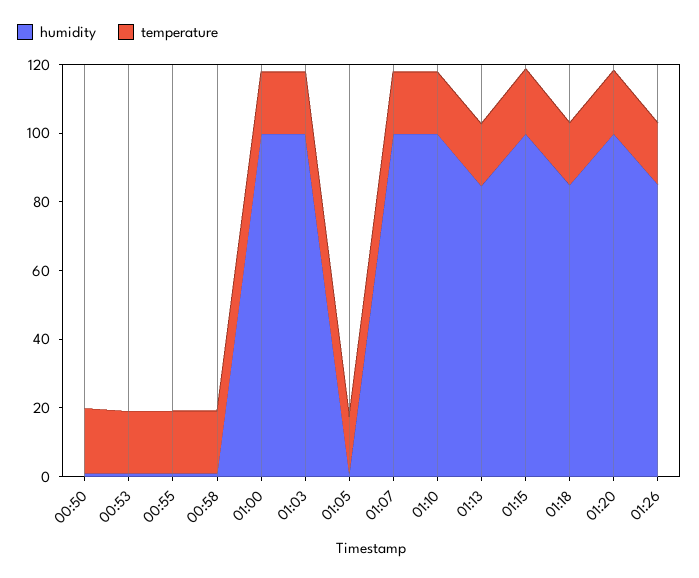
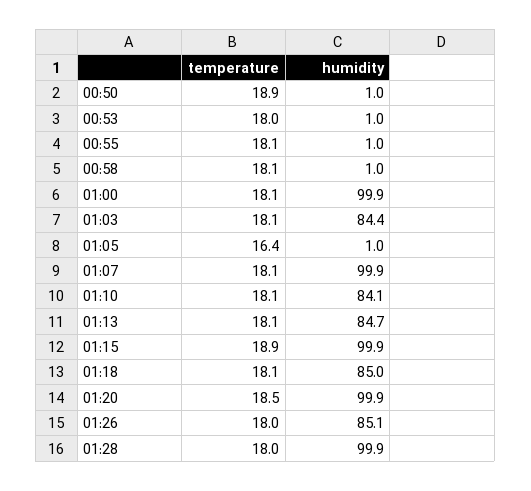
humidity, 01:03: 100 -> 84.4
humidity, 01:10: 100 -> 84.1
temperature, 01:28: none -> 18
humidity, 01:28: none -> 99.9

